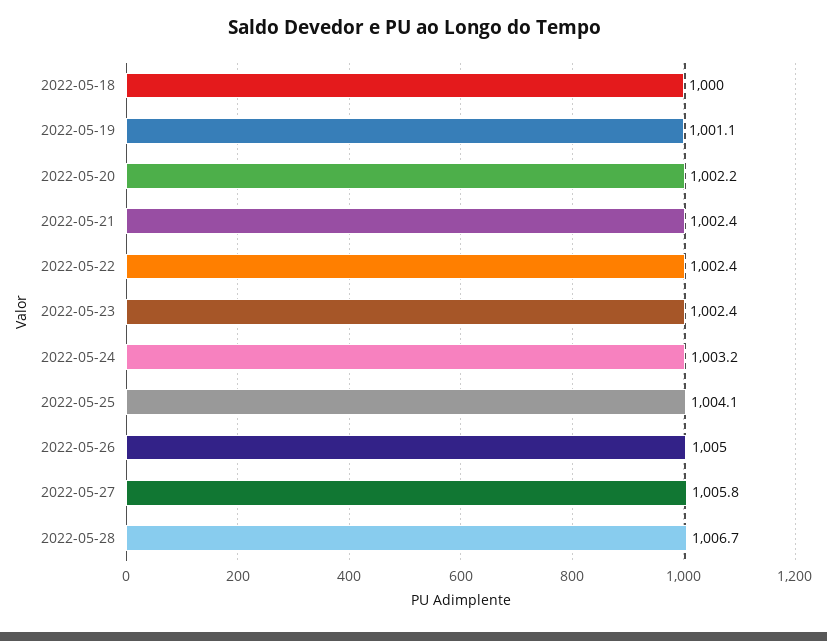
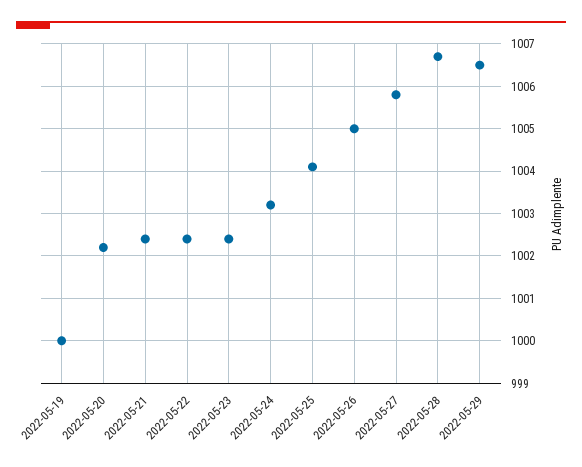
2022-05-18: 1000 -> none
2022-05-19: 1001.1 -> 1000
2022-05-29: none -> 1006.5

